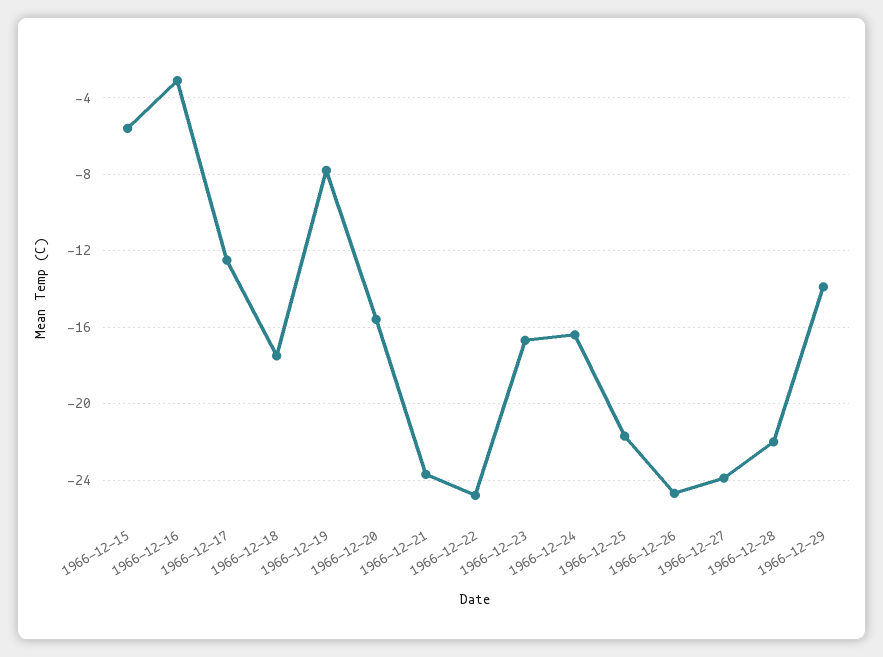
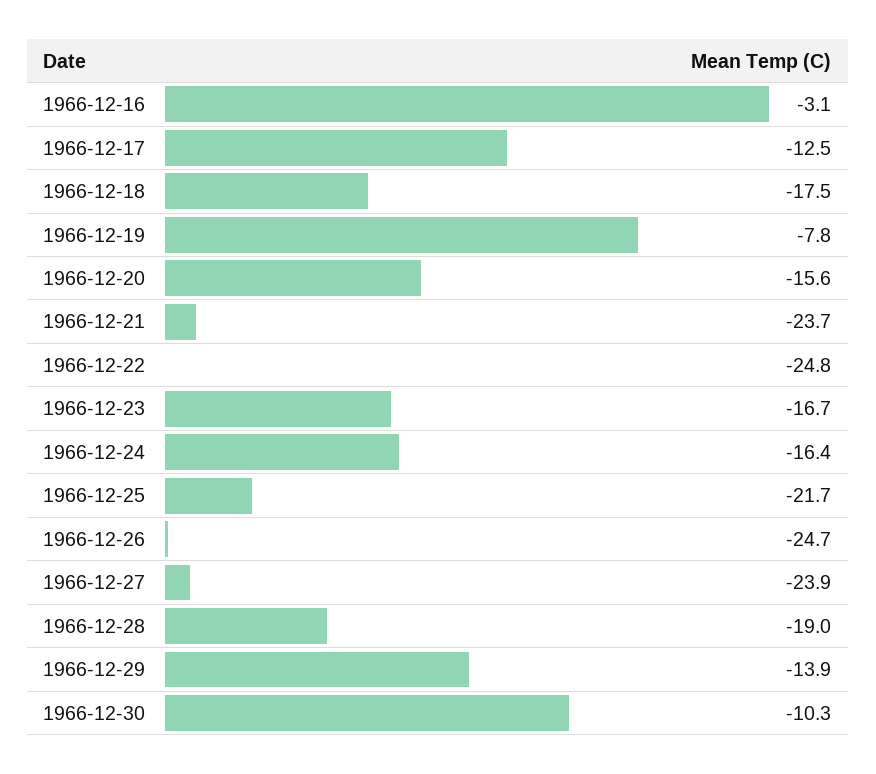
1966-12-15: -5.5 -> none
1966-12-28: -22 -> -19
1966-12-30: none -> -10.3

